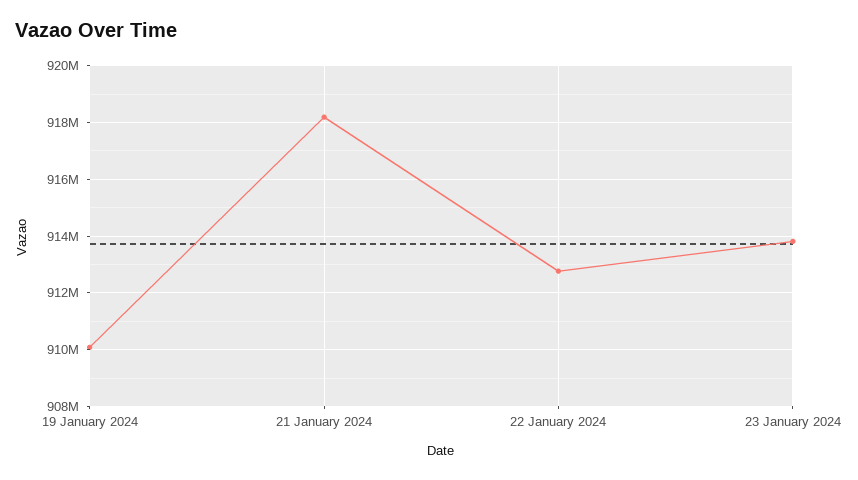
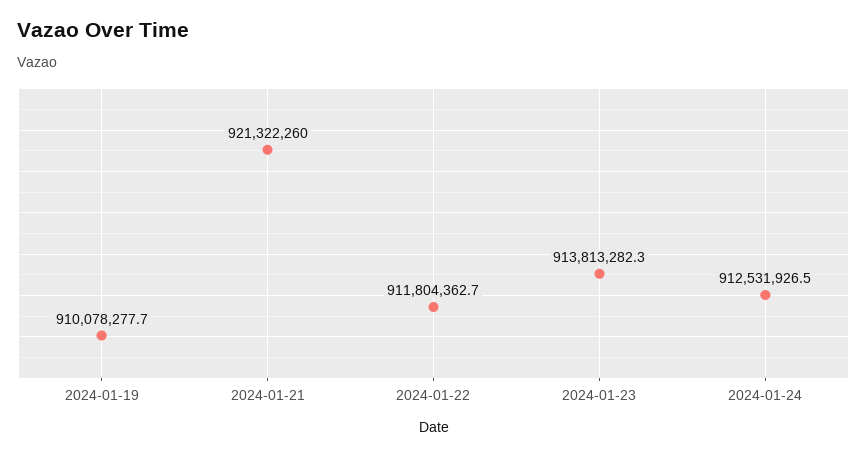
21 January 2024: 918250000 -> 921322260
22 January 2024: 912750000 -> 911804362.7
2024-01-24: none -> 912531926.5

